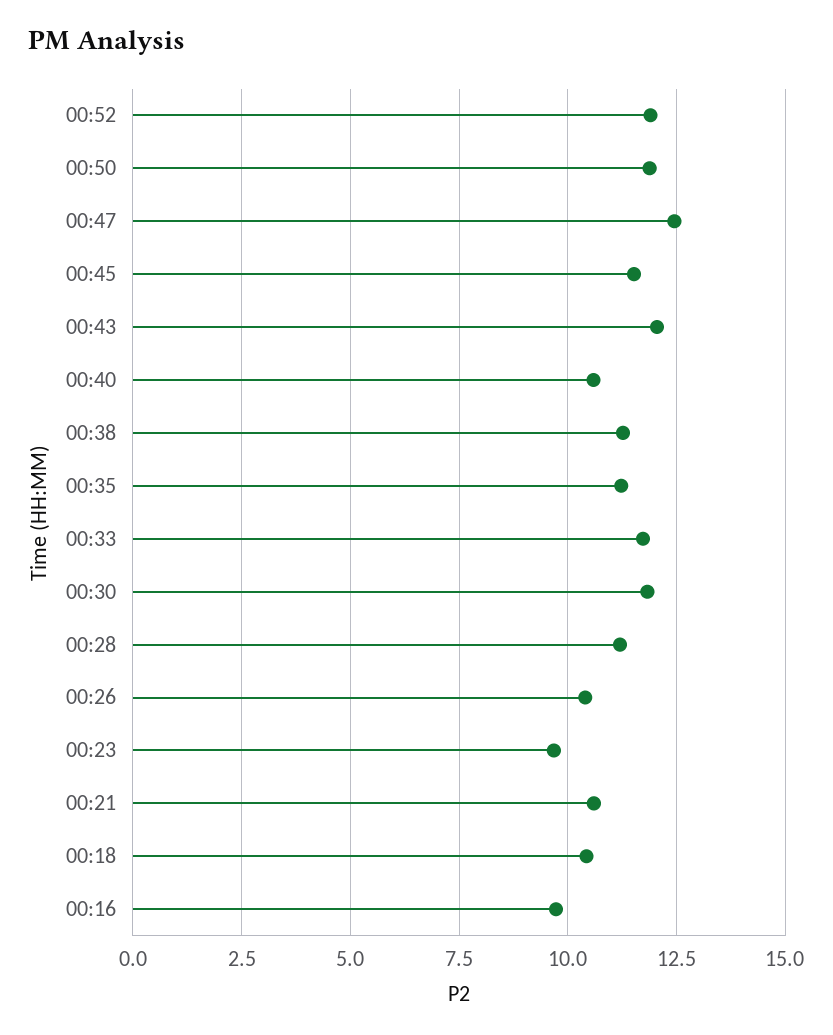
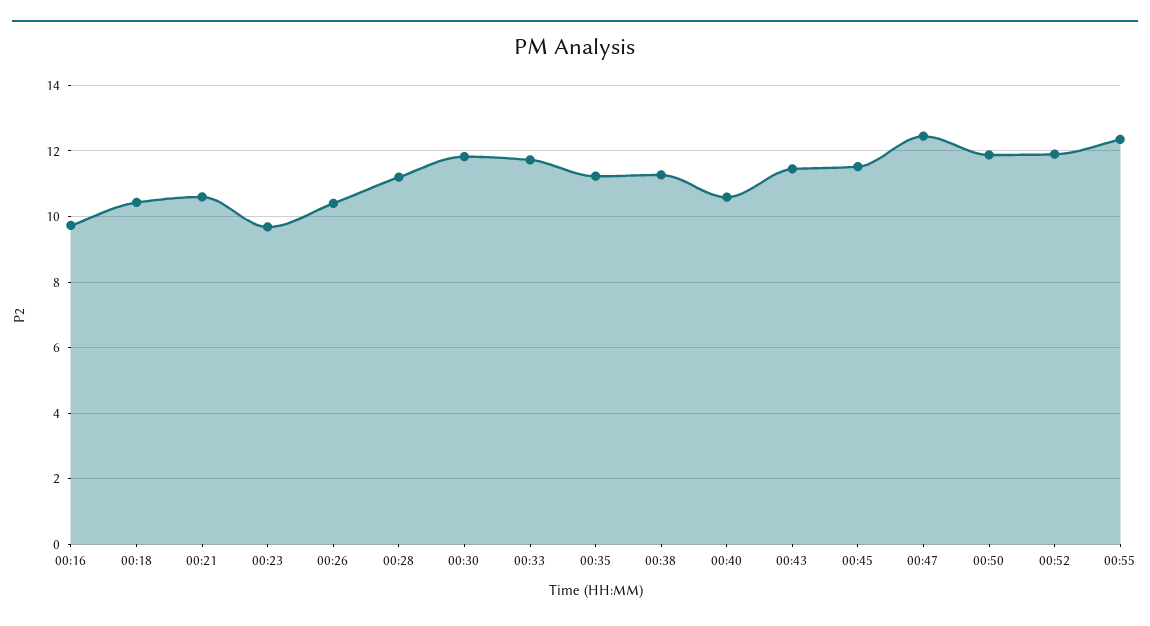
00:43: 12 -> 11.4
00:55: none -> 12.4

